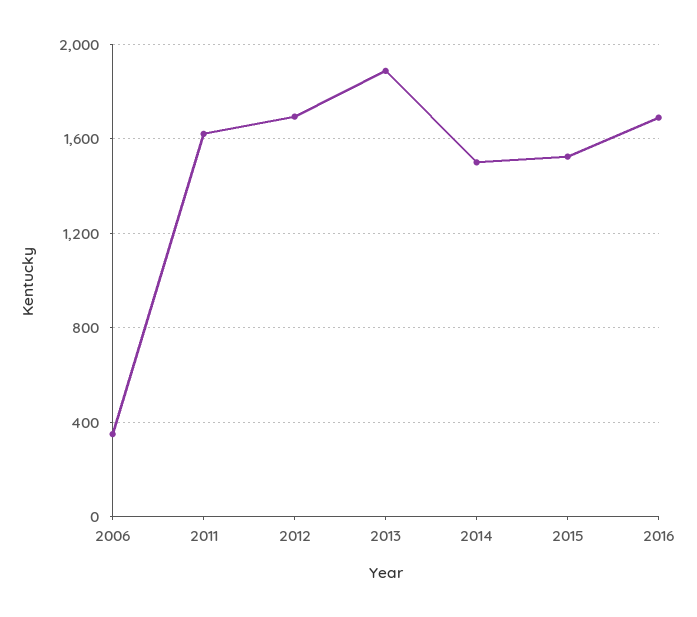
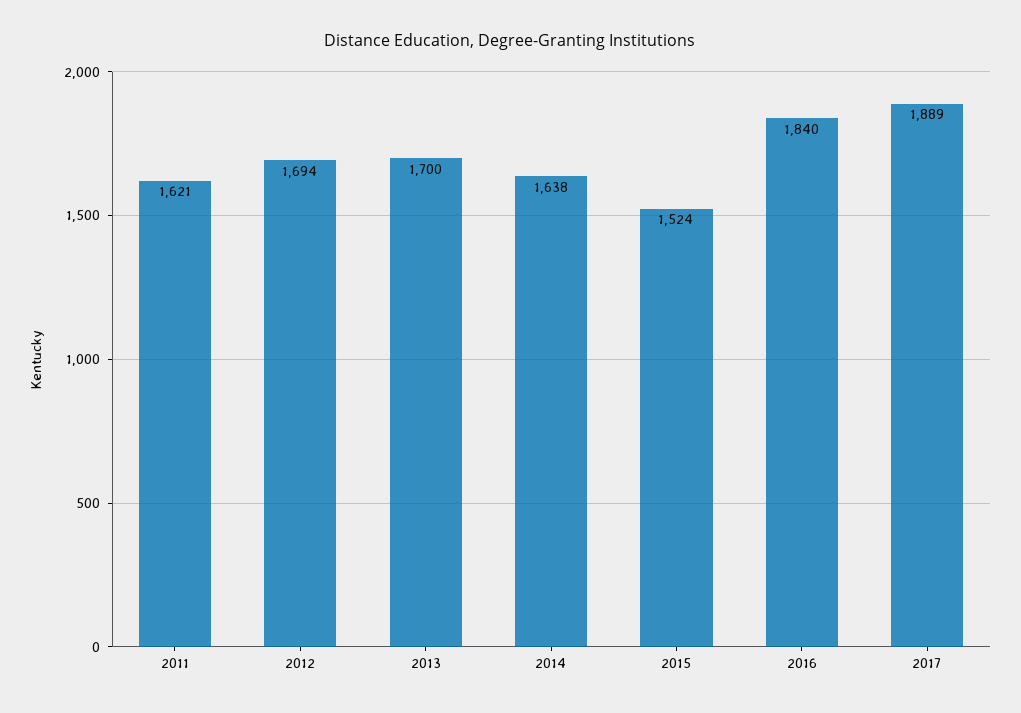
2006: 350 -> none
2013: 1900 -> 1700
2014: 1500 -> 1638
2016: 1700 -> 1840
2017: none -> 1889

